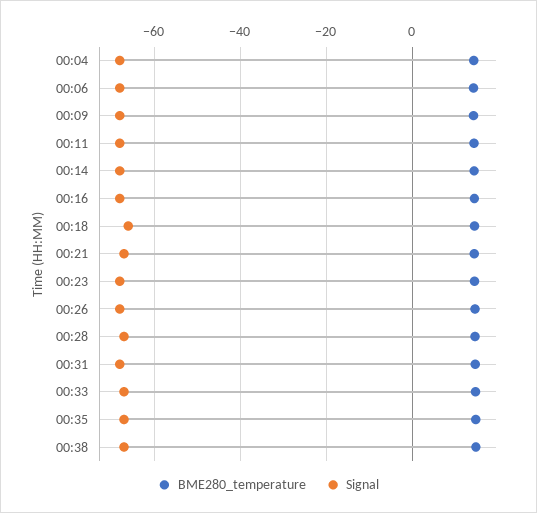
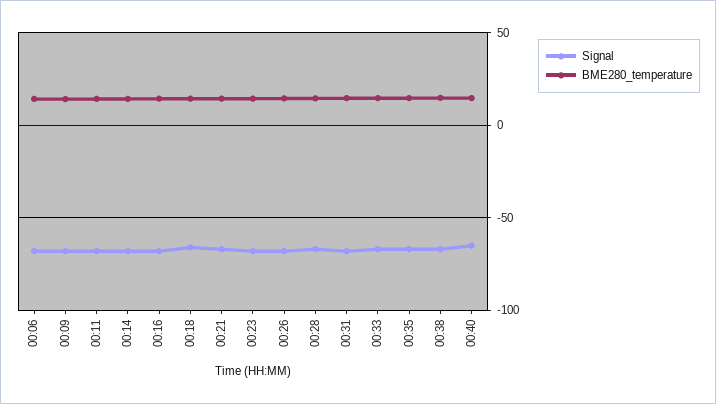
BME280_temperature, 00:04: 14 -> none
Signal, 00:04: -68 -> none
Signal, 00:40: none -> -65
BME280_temperature, 00:40: none -> 15

